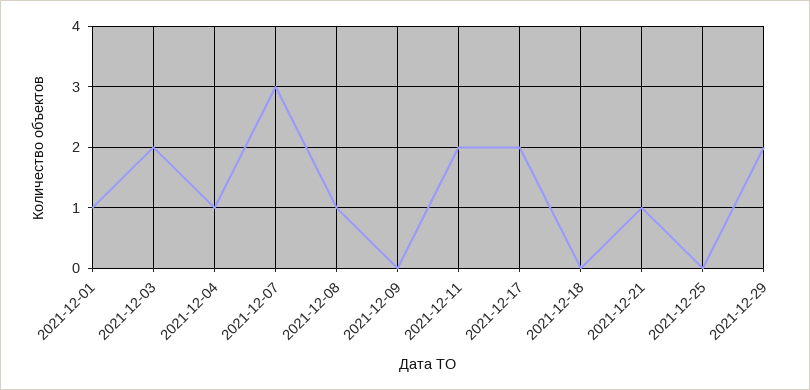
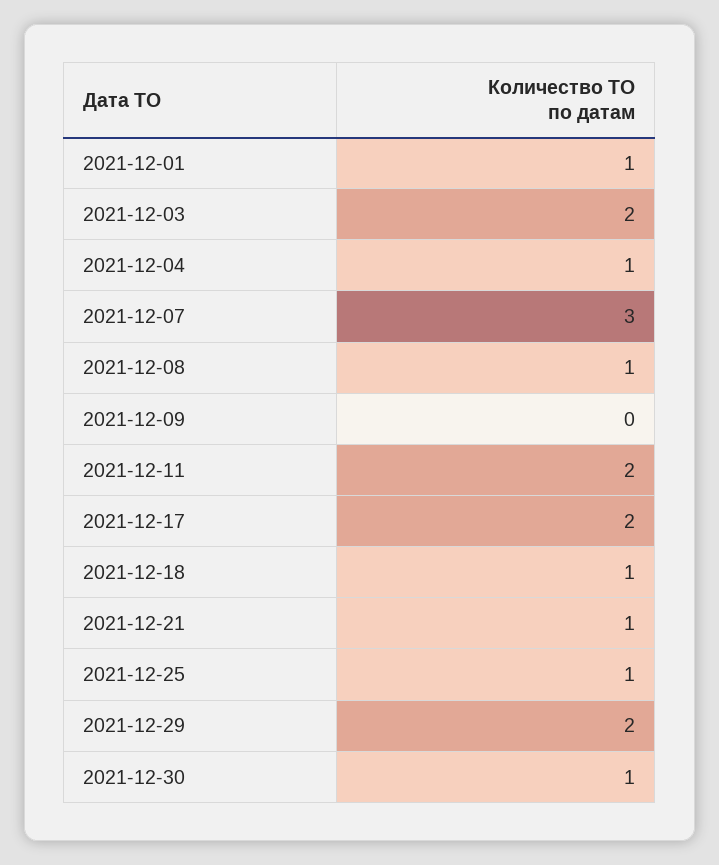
2021-12-18: 0 -> 1
2021-12-25: 0 -> 1
2021-12-30: none -> 1

